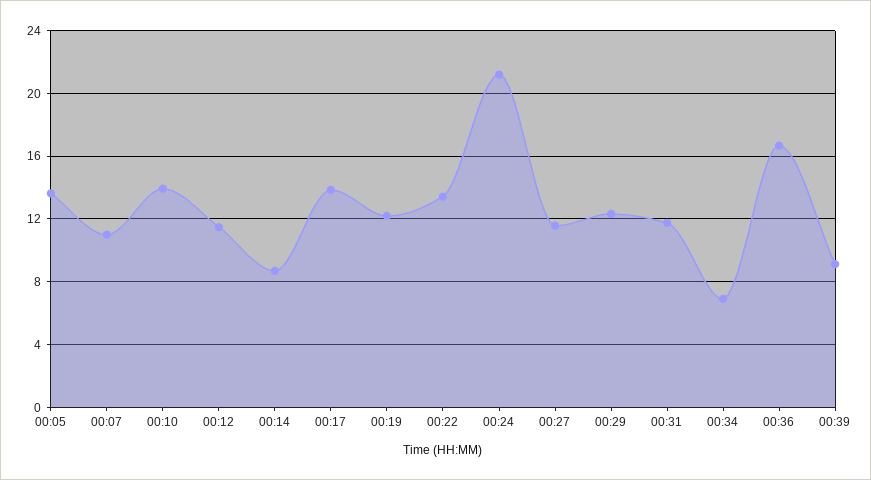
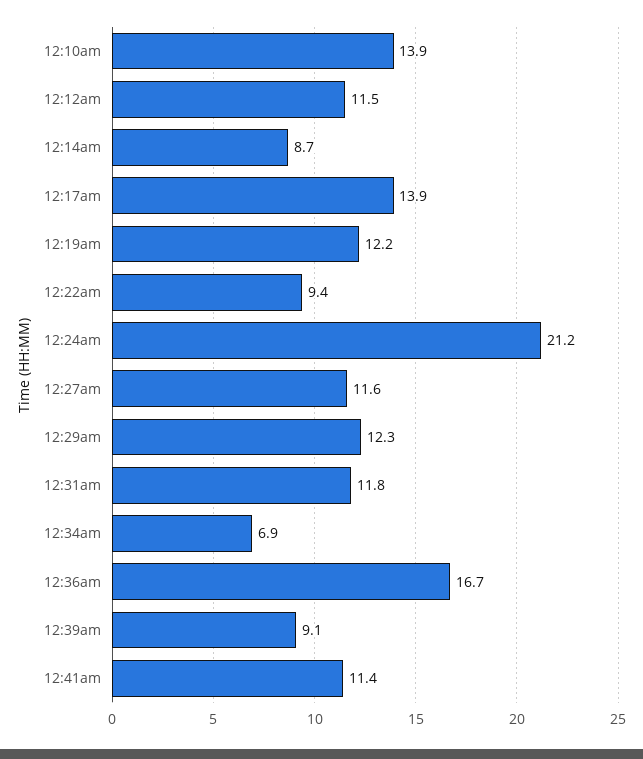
00:05: 13.5 -> none
00:07: 11 -> none
00:22: 13.5 -> 9.4
12:41am: none -> 11.4

